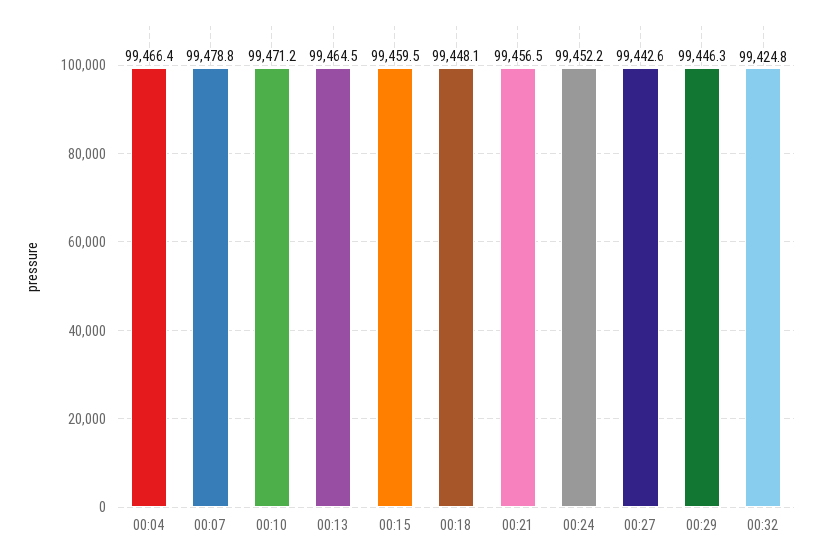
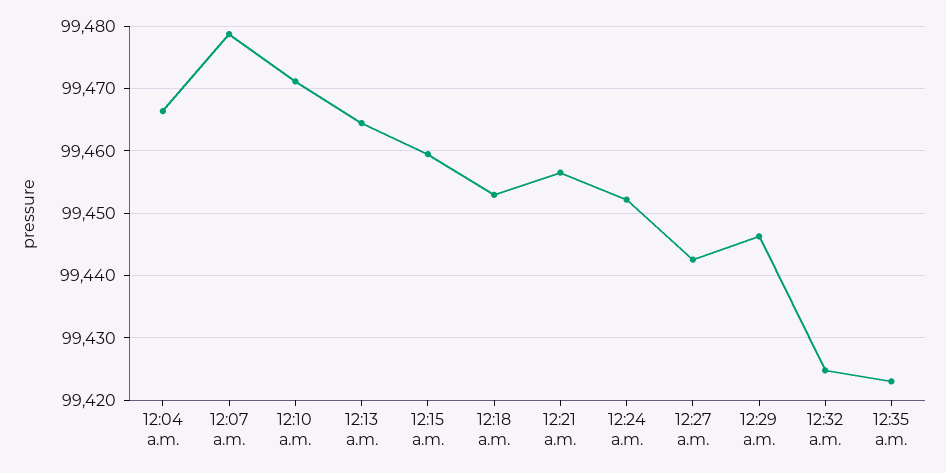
00:18: 99448.1 -> 99453
12:35 a.m.: none -> 99423

